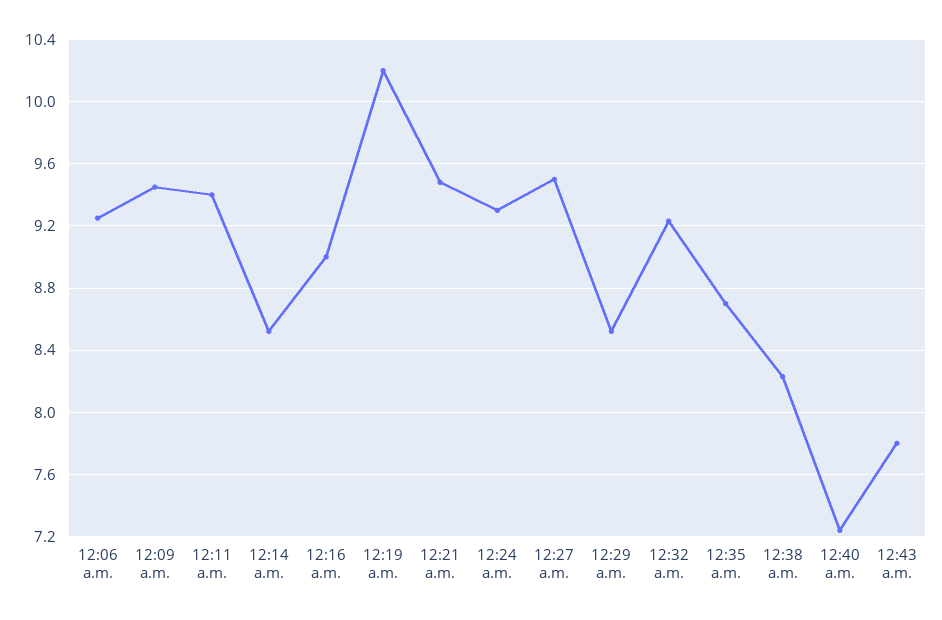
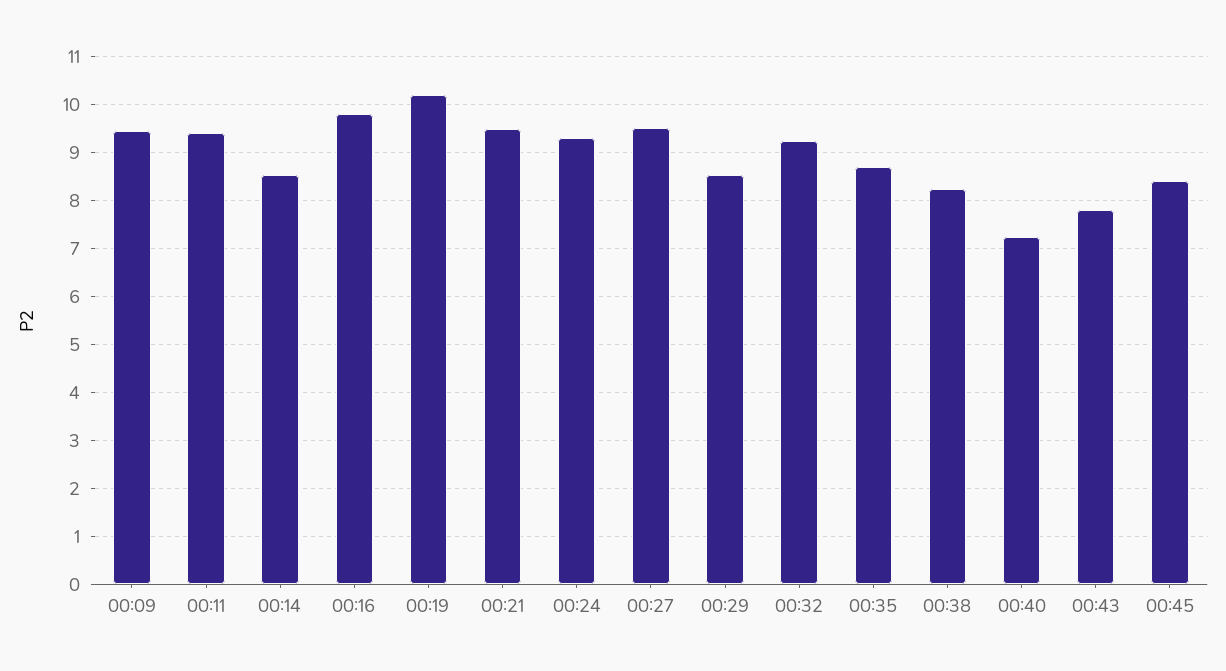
12:06 a.m.: 9.25 -> none
12:16 a.m.: 9 -> 9.8
00:45: none -> 8.4

